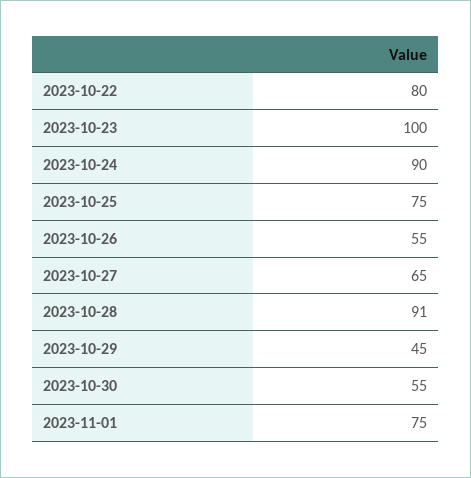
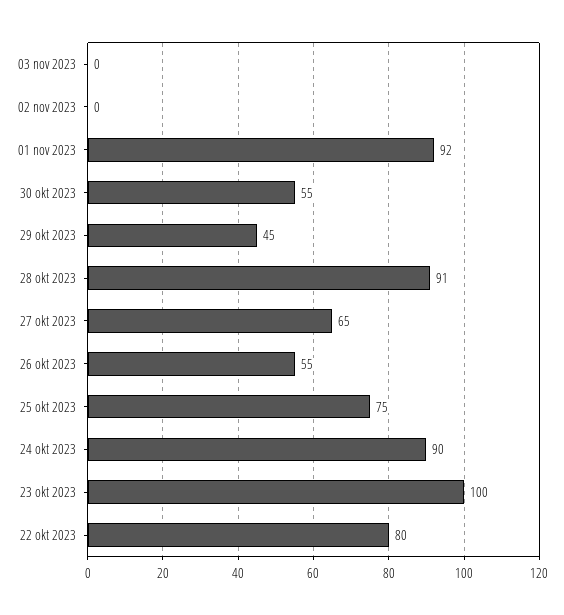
2023-11-01: 75 -> 92
03 nov 2023: none -> 0
02 nov 2023: none -> 0

